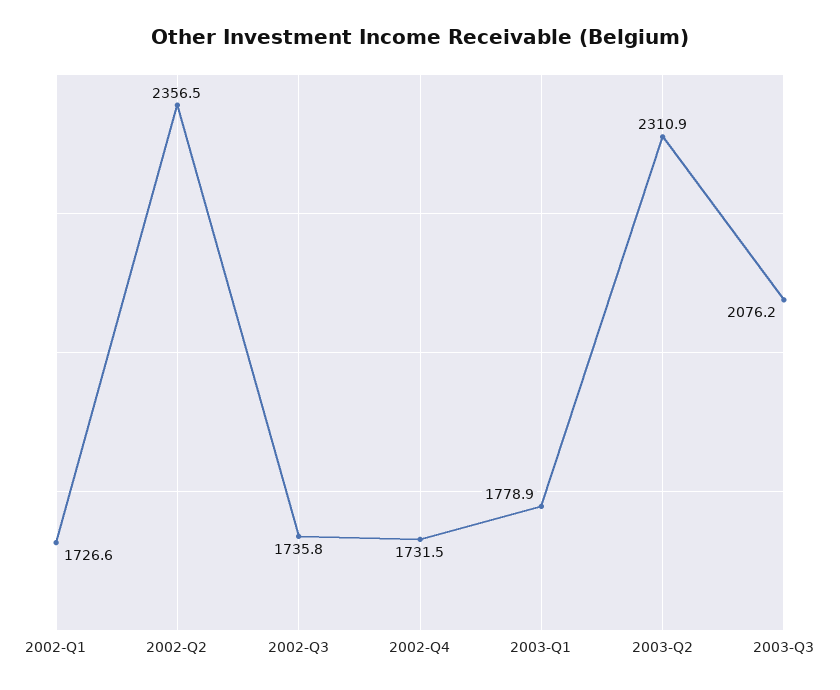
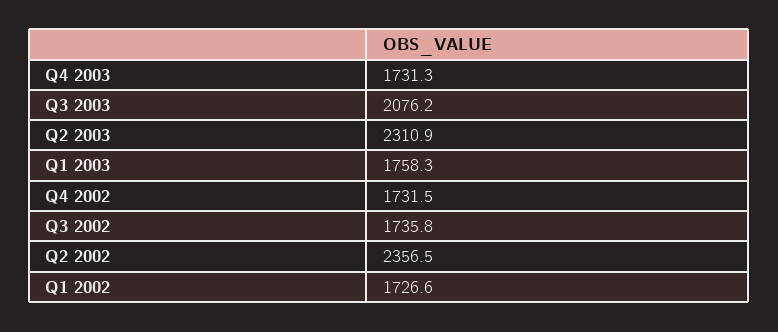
2003-Q1: 1778.9 -> 1758.3
Q4 2003: none -> 1731.3

